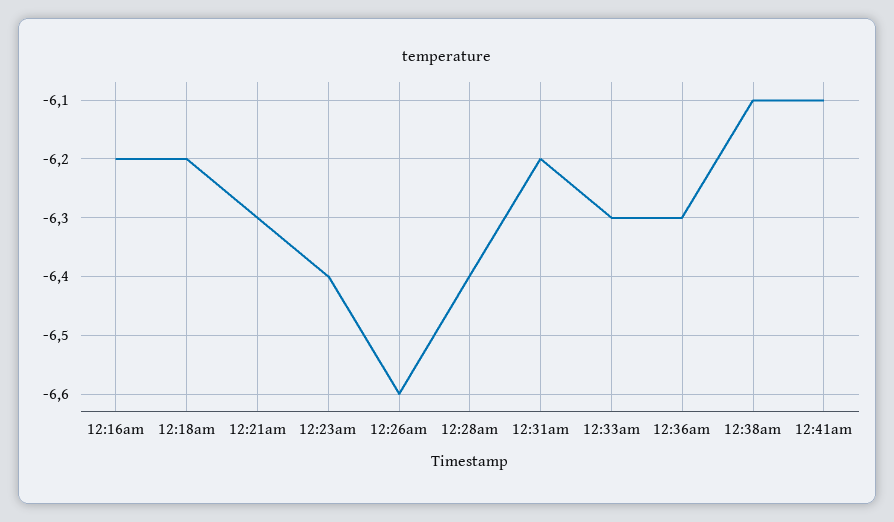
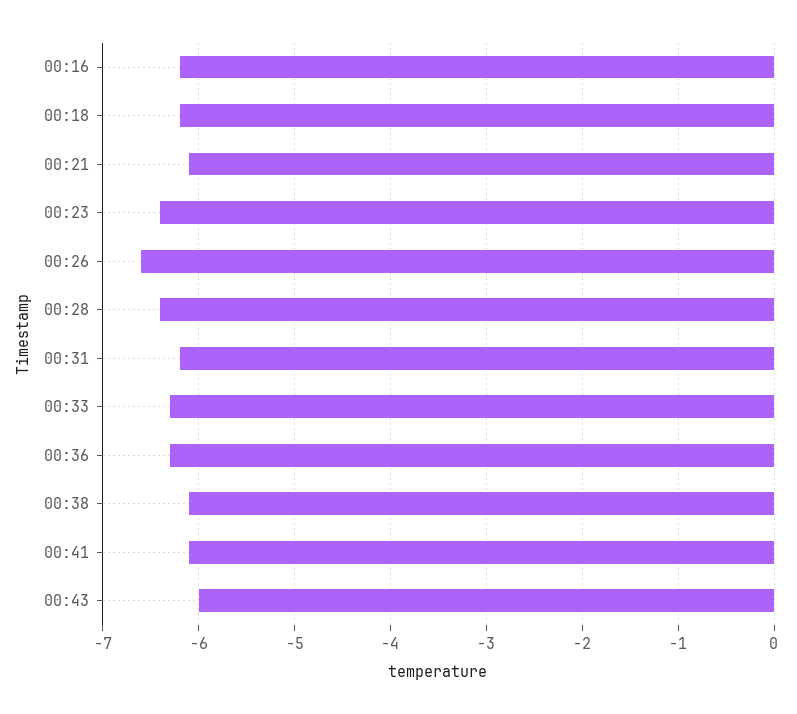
12:21am: -6.3 -> -6.1
00:43: none -> -6

